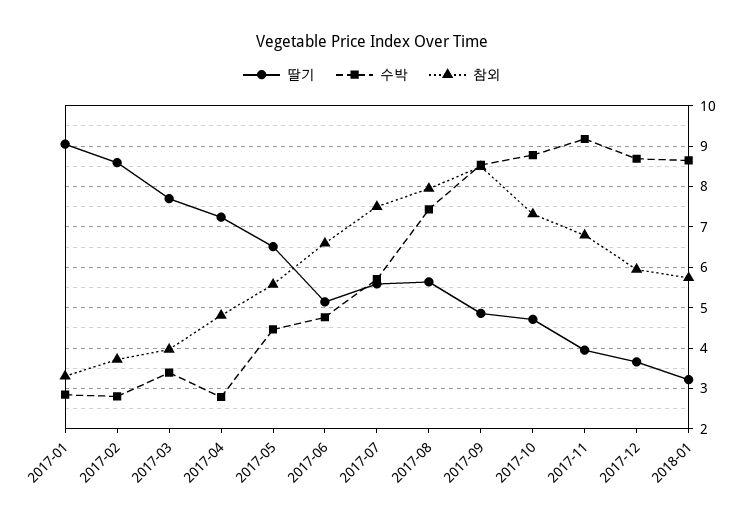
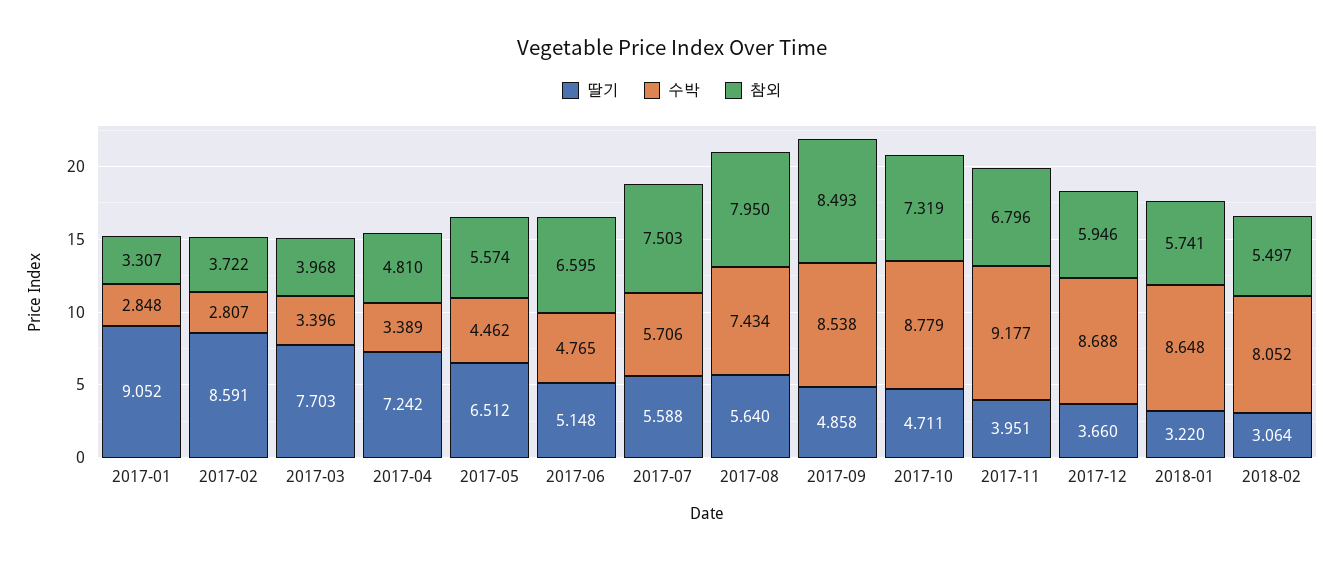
수박, 2017-04: 2.8 -> 3.389
딸기, 2018-02: none -> 3.064
수박, 2018-02: none -> 8.052
참외, 2018-02: none -> 5.497

